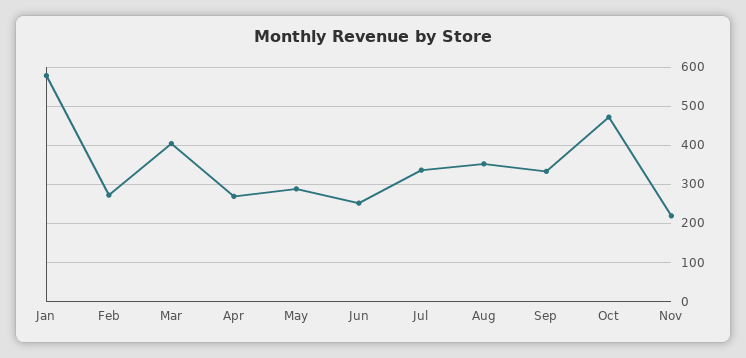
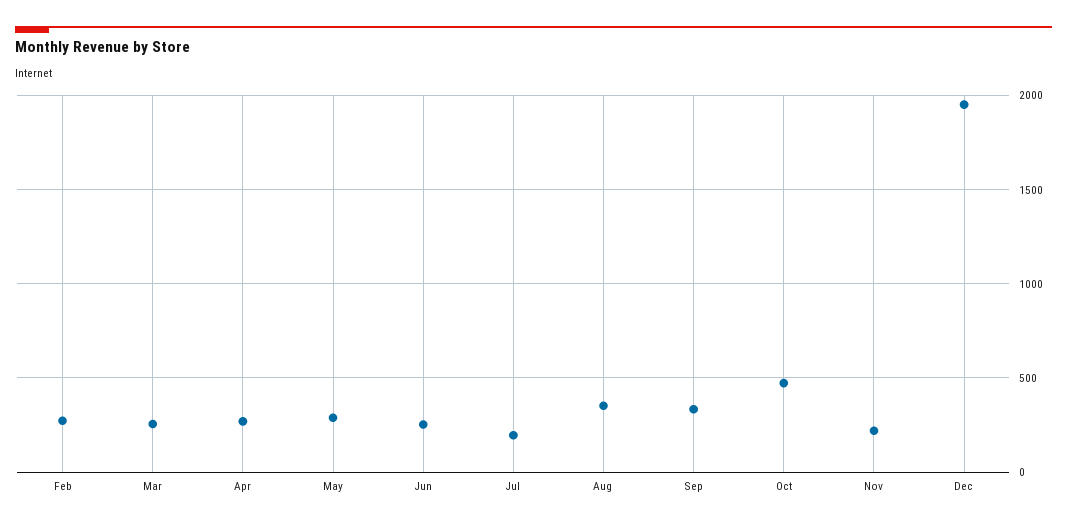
Jan: 580 -> none
Mar: 400 -> 250
Jul: 340 -> 200
Dec: none -> 1950

